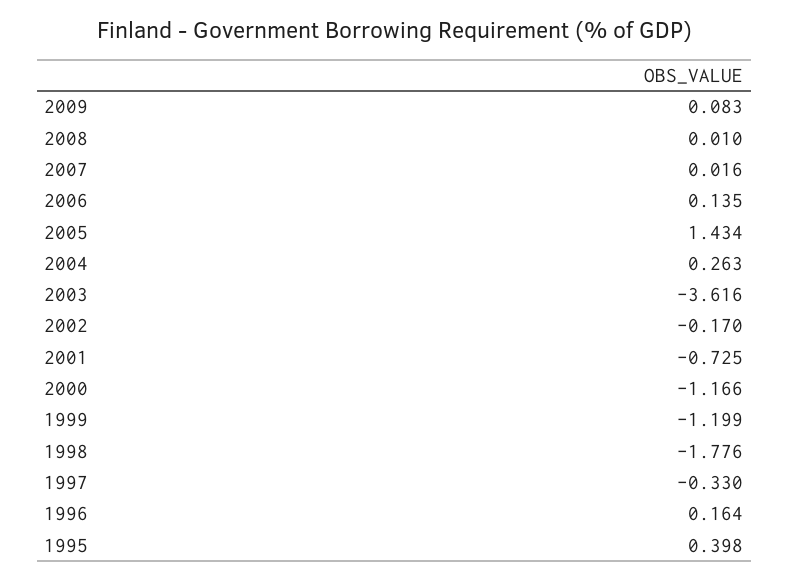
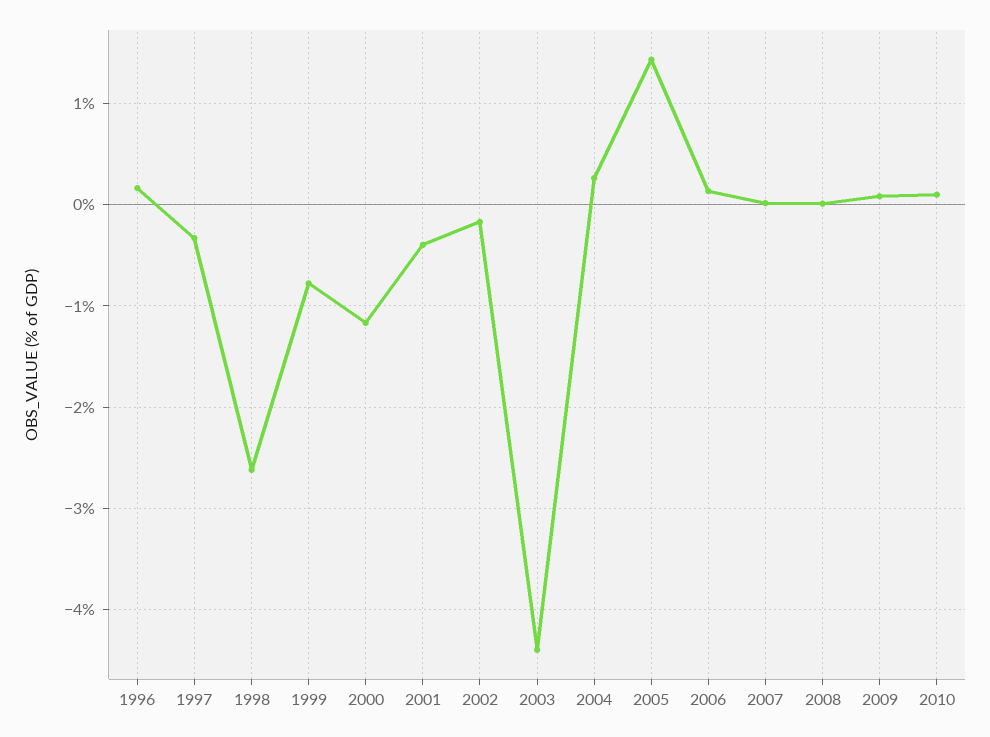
2003: -3.616 -> -4.4
2001: -0.725 -> -0.4
1999: -1.199 -> -0.8
1998: -1.776 -> -2.6
1995: 0.398 -> none
2010: none -> 0.1

